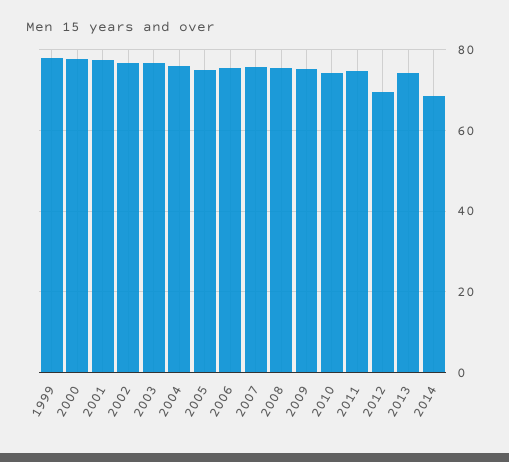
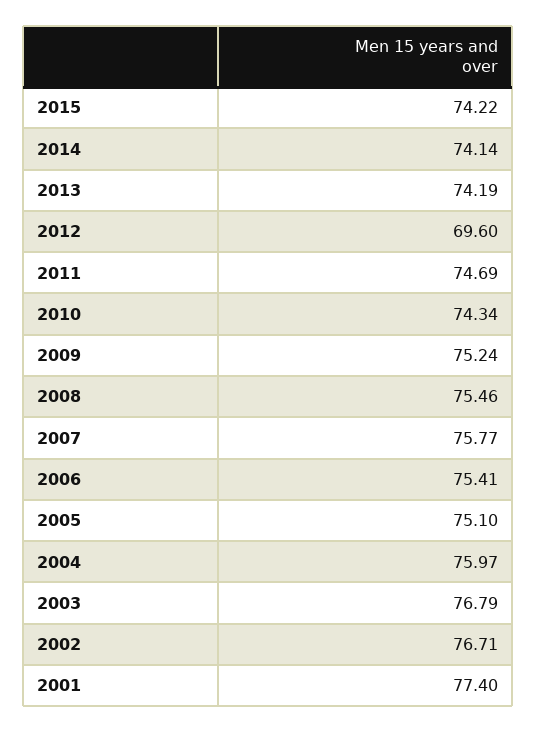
1999: 78 -> none
2000: 78 -> none
2014: 68 -> 74.14
2015: none -> 74.22

